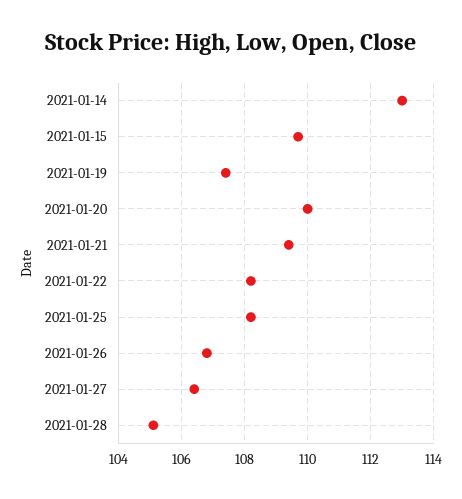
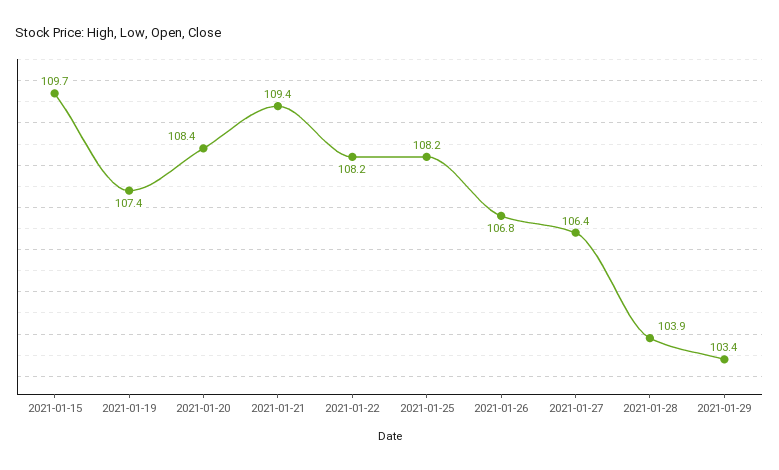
2021-01-14: 113 -> none
2021-01-20: 110 -> 108.4
2021-01-28: 105 -> 103.9
2021-01-29: none -> 103.4

